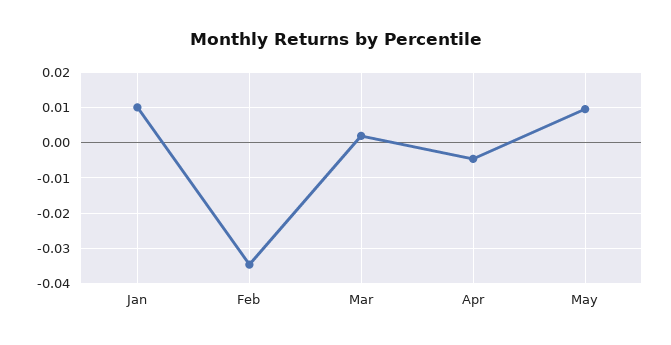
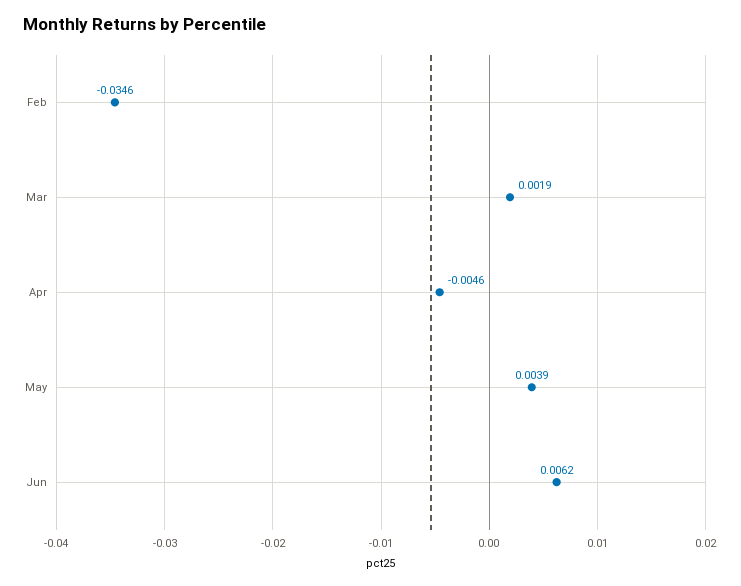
Jan: 0.01 -> none
May: 0.01 -> 0.0039
Jun: none -> 0.0062

